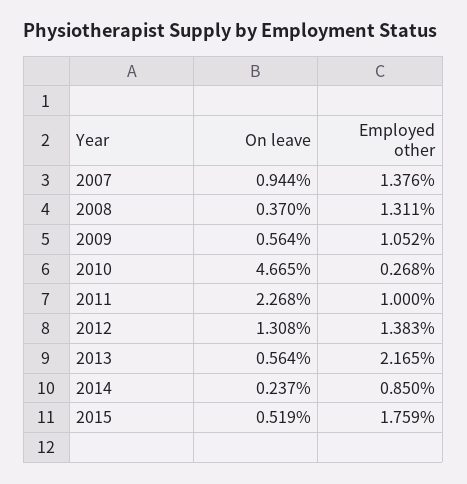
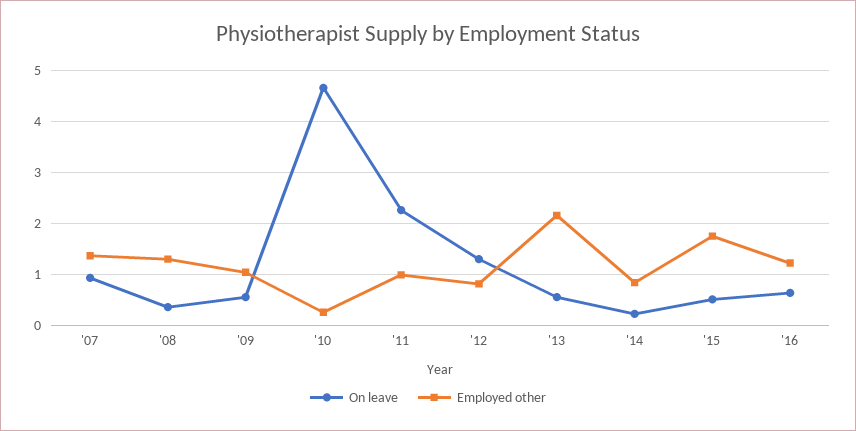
Employed other, 2012: 1.383 -> 0.8
On leave, '16: none -> 0.6
Employed other, '16: none -> 1.2

